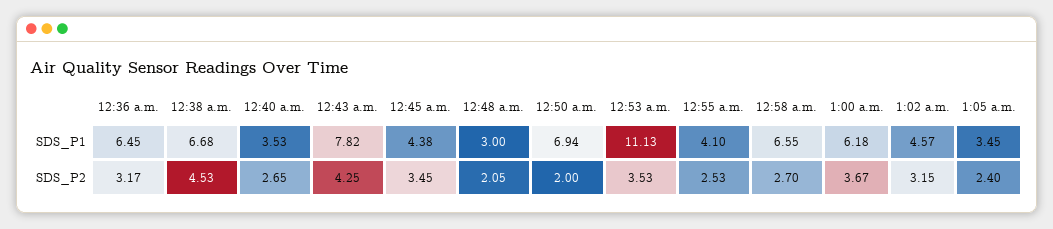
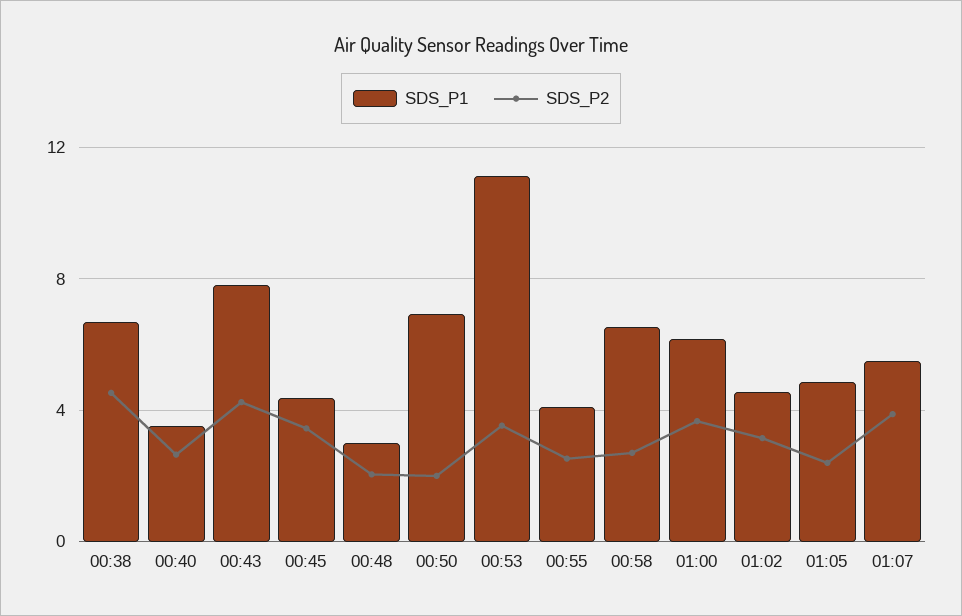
SDS_P1, 12:36 a.m.: 6.45 -> none
SDS_P1, 1:05 a.m.: 3.45 -> 5
SDS_P2, 12:36 a.m.: 3.17 -> none
SDS_P1, 01:07: none -> 5.5
SDS_P2, 01:07: none -> 4

